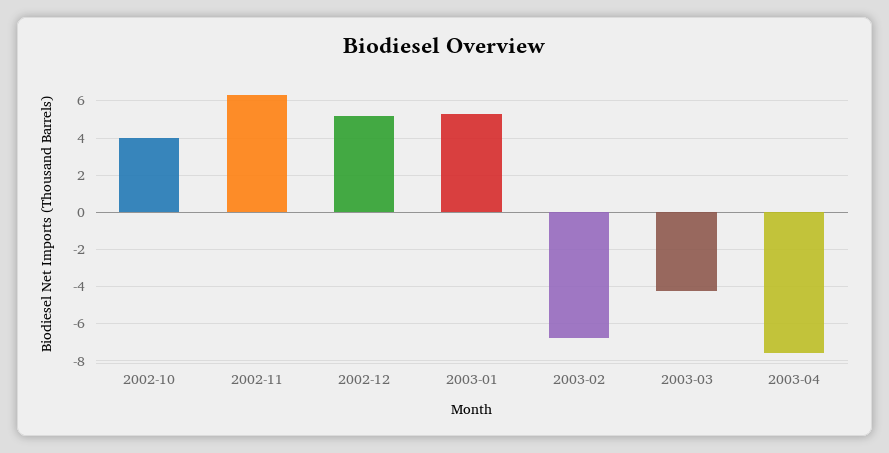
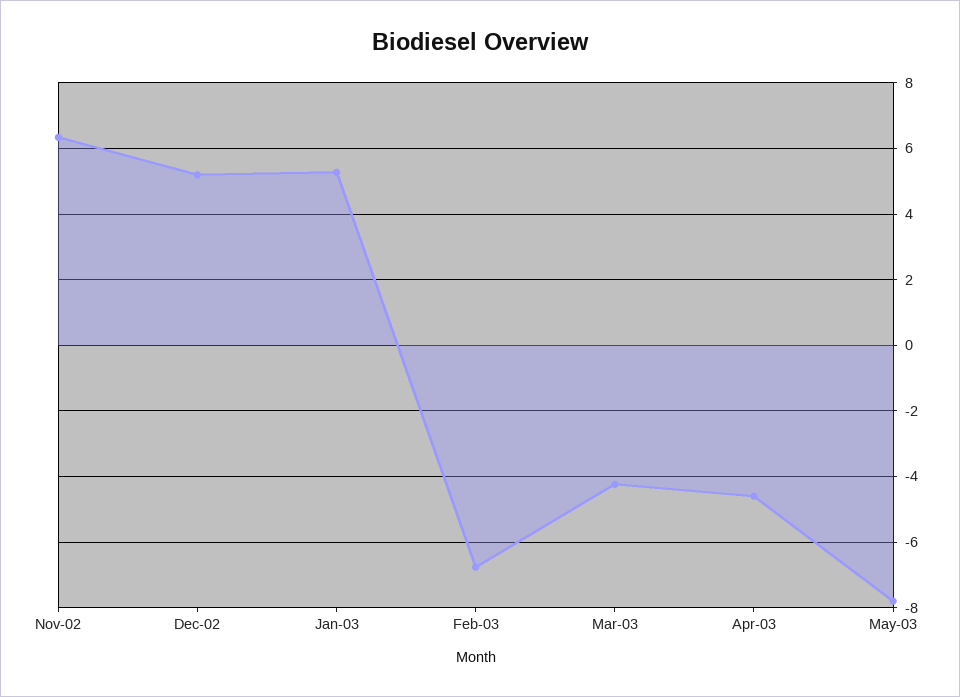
2002-10: 4 -> none
2003-04: -7.5 -> -4.6
May-03: none -> -7.8

